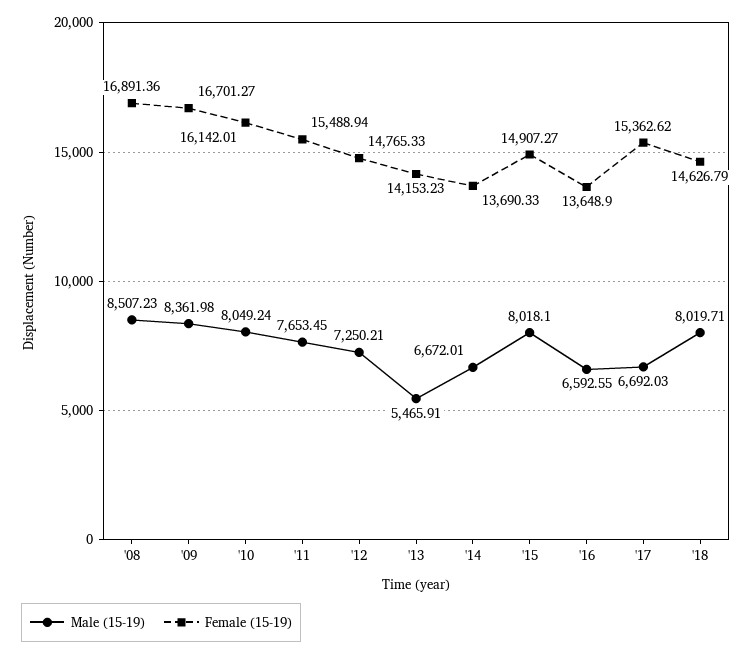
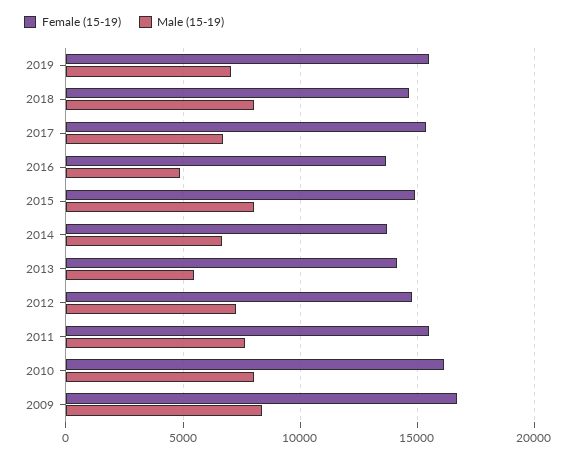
Male (15-19), '08: 8507.23 -> none
Female (15-19), '08: 16891.36 -> none
Male (15-19), '16: 6592.55 -> 5000
Female (15-19), 2019: none -> 15500
Male (15-19), 2019: none -> 7000

